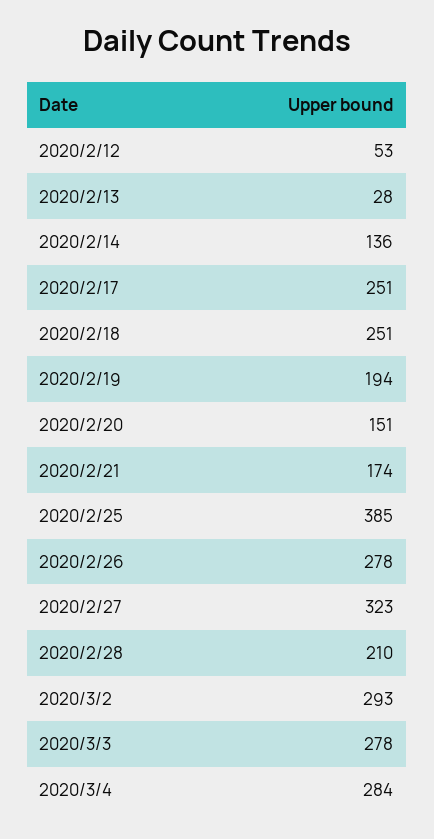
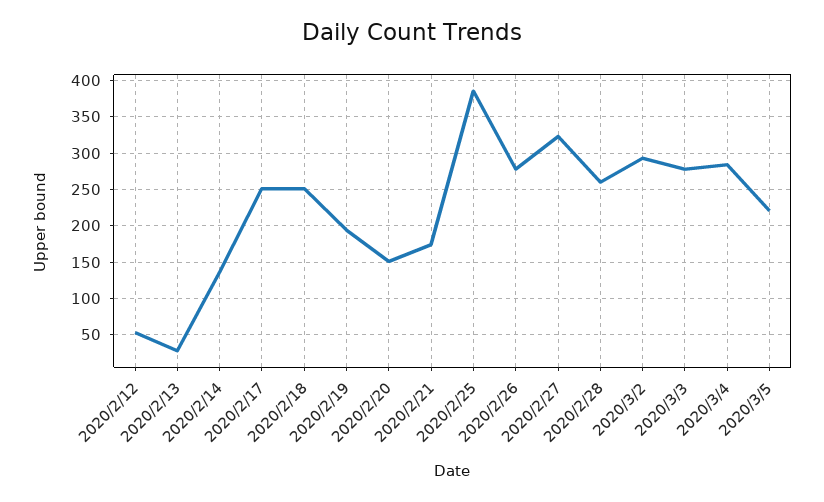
2020/2/28: 210 -> 260
2020/3/5: none -> 220

